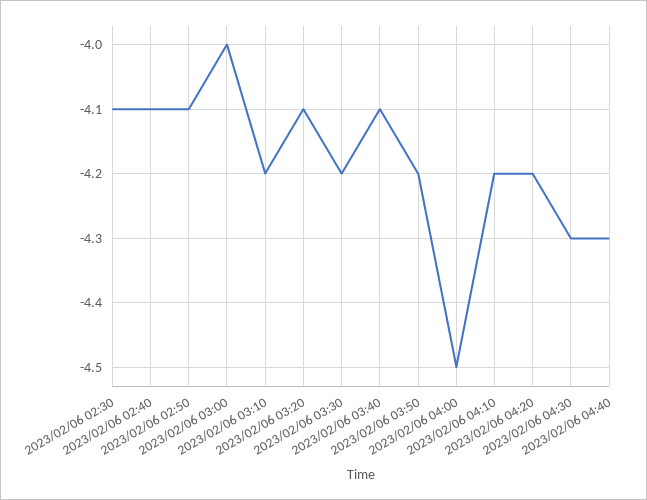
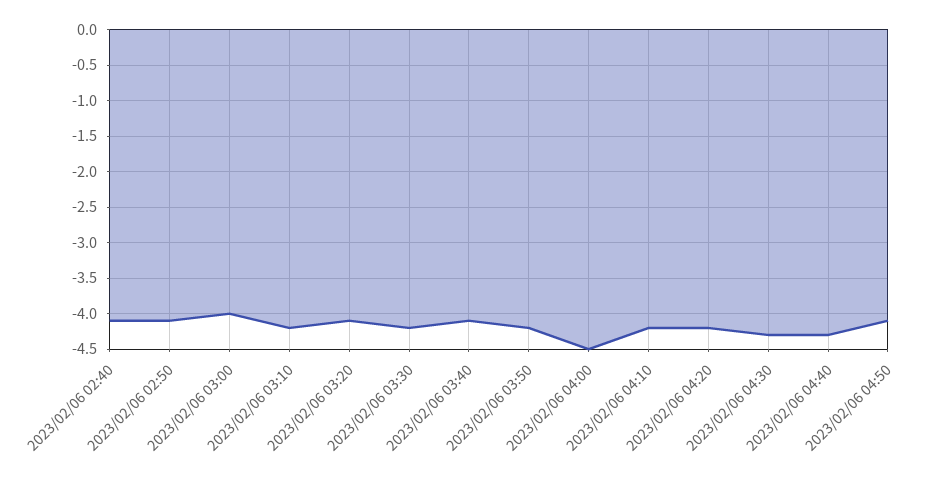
2023/02/06 02:30: -4.1 -> none
2023/02/06 04:50: none -> -4.1

